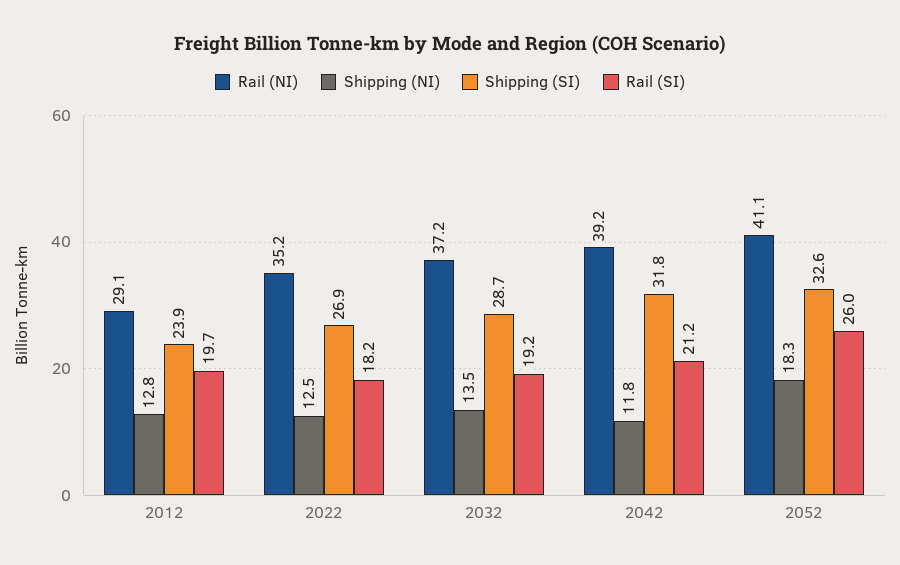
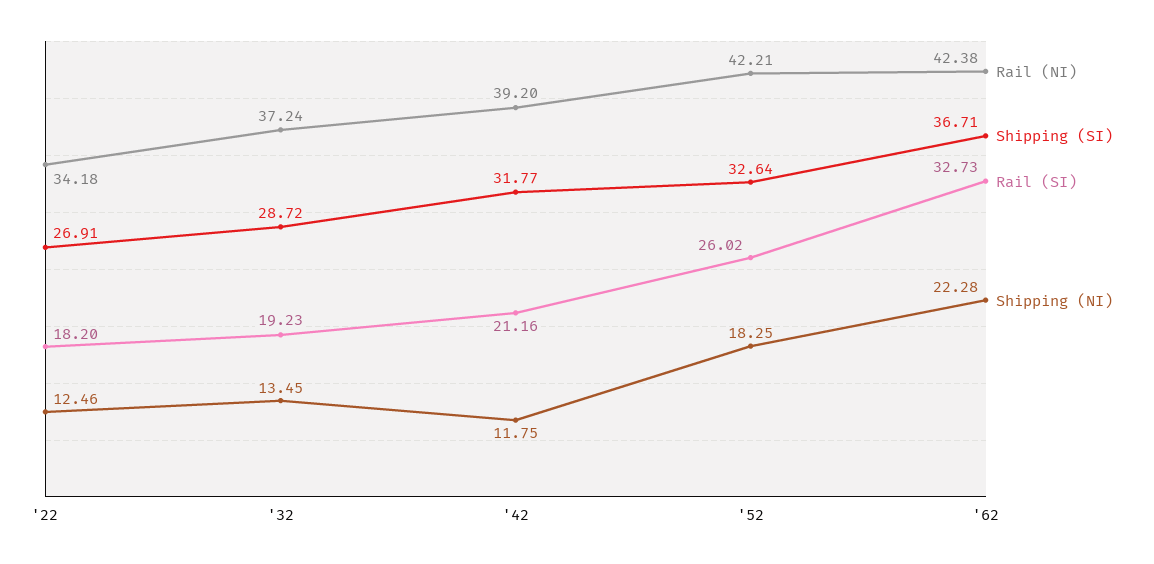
Rail (NI), 2012: 29.1 -> none
Shipping (NI), 2012: 12.8 -> none
Shipping (SI), 2012: 23.9 -> none
Rail (SI), 2012: 19.7 -> none
Rail (NI), 2022: 35.2 -> 34.18
Rail (NI), 2052: 41.1 -> 42.21
Rail (NI), '62: none -> 42.38
Shipping (SI), '62: none -> 36.71
Rail (SI), '62: none -> 32.73
Shipping (NI), '62: none -> 22.28

